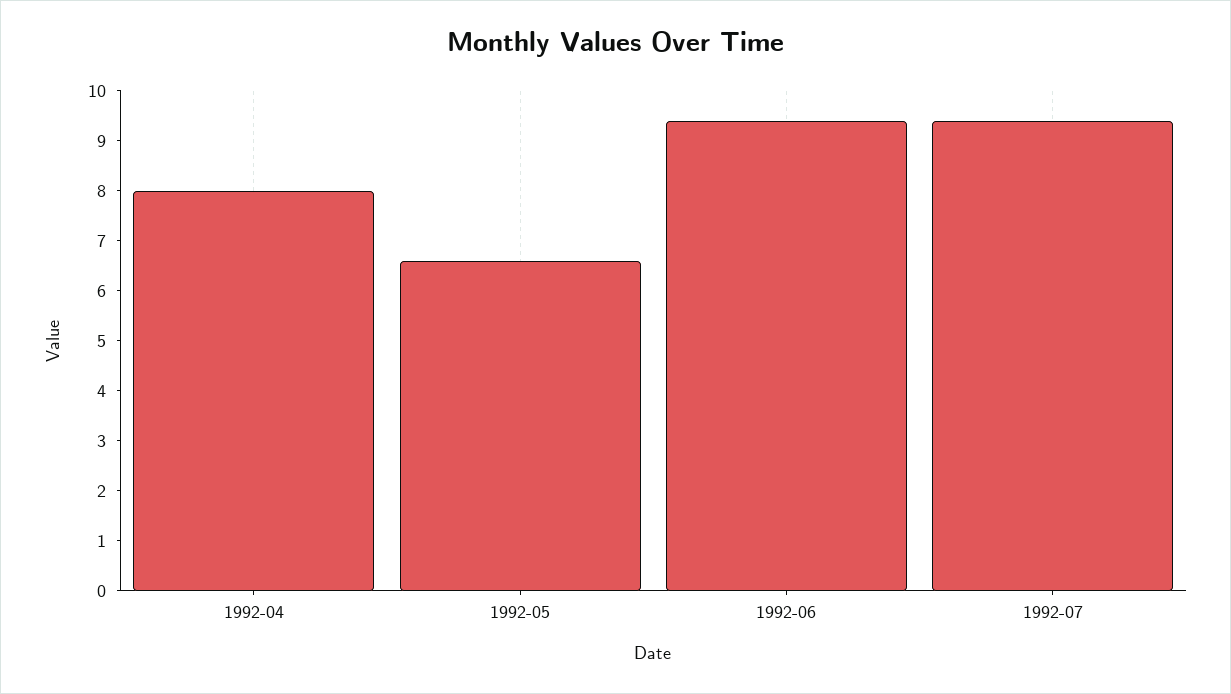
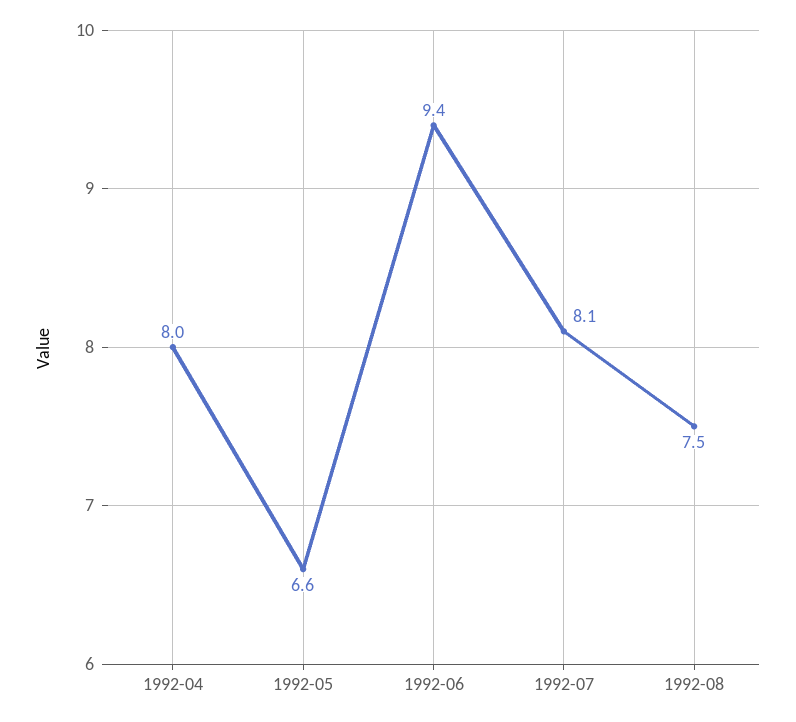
1992-07: 9.5 -> 8.1
1992-08: none -> 7.5

